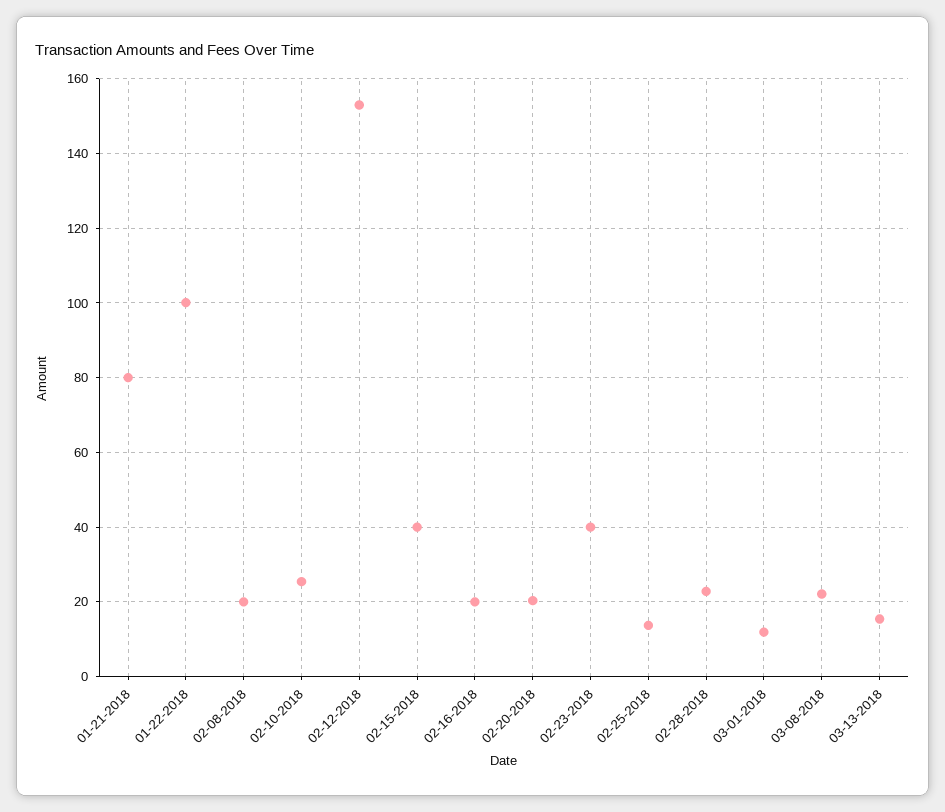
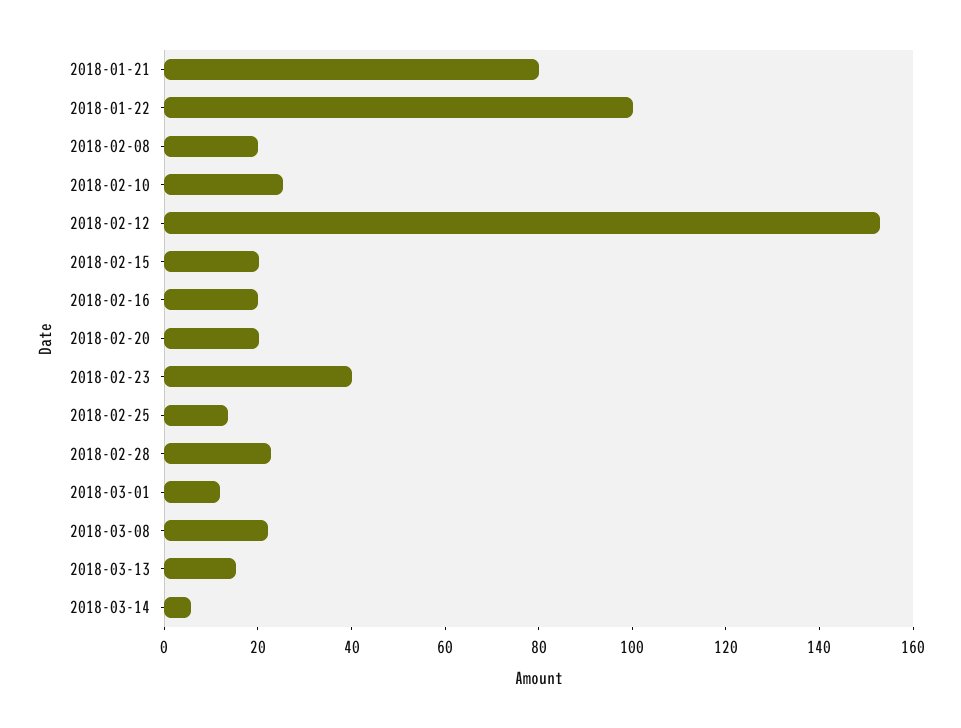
02-15-2018: 40 -> 20
2018-03-14: none -> 5

